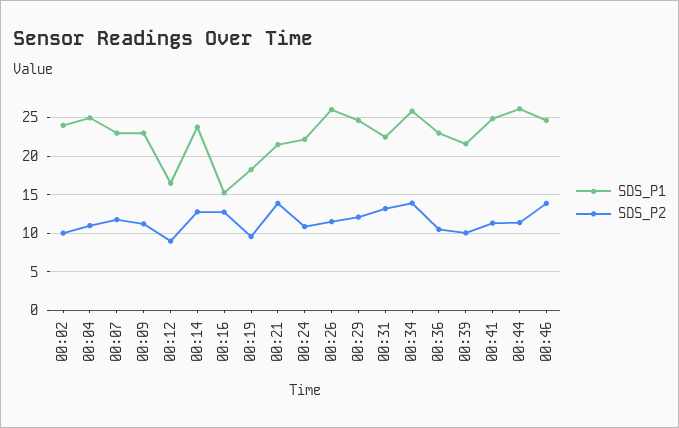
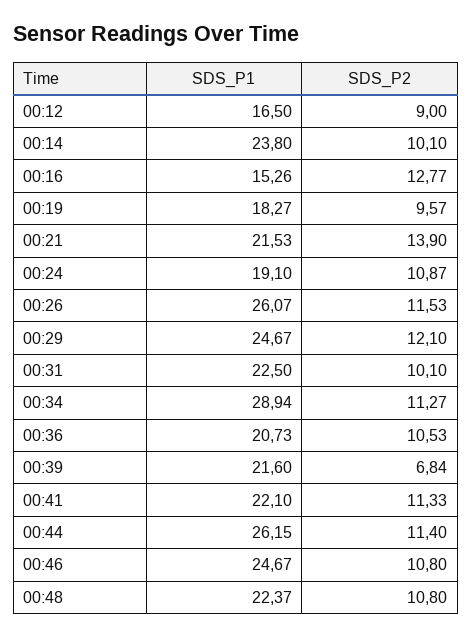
SDS_P1, 00:02: 24 -> none
SDS_P2, 00:02: 10 -> none
SDS_P1, 00:04: 25 -> none
SDS_P2, 00:04: 11 -> none
SDS_P1, 00:07: 23 -> none
SDS_P2, 00:07: 12 -> none
SDS_P1, 00:09: 23 -> none
SDS_P2, 00:09: 11 -> none
SDS_P2, 00:14: 13 -> 10.1
SDS_P1, 00:24: 22 -> 19.1
SDS_P2, 00:31: 13 -> 10.1
SDS_P1, 00:34: 26 -> 28.94
SDS_P2, 00:34: 14 -> 11.27
SDS_P1, 00:36: 23 -> 20.73
SDS_P2, 00:39: 10 -> 6.84
SDS_P1, 00:41: 25 -> 22.1
SDS_P2, 00:46: 14 -> 10.8
SDS_P1, 00:48: none -> 22.37
SDS_P2, 00:48: none -> 10.8

